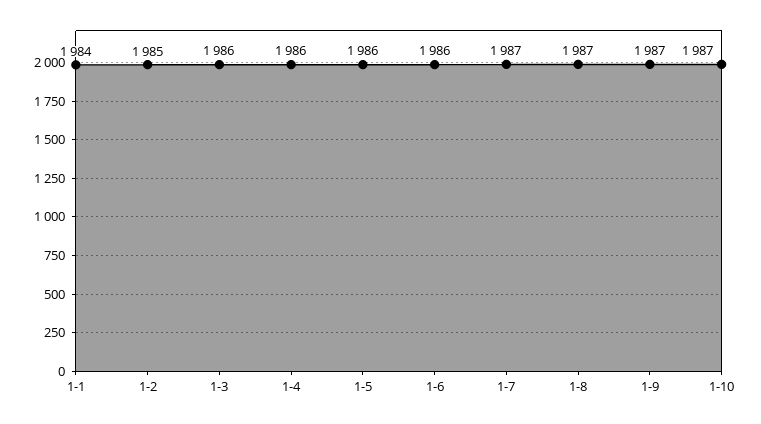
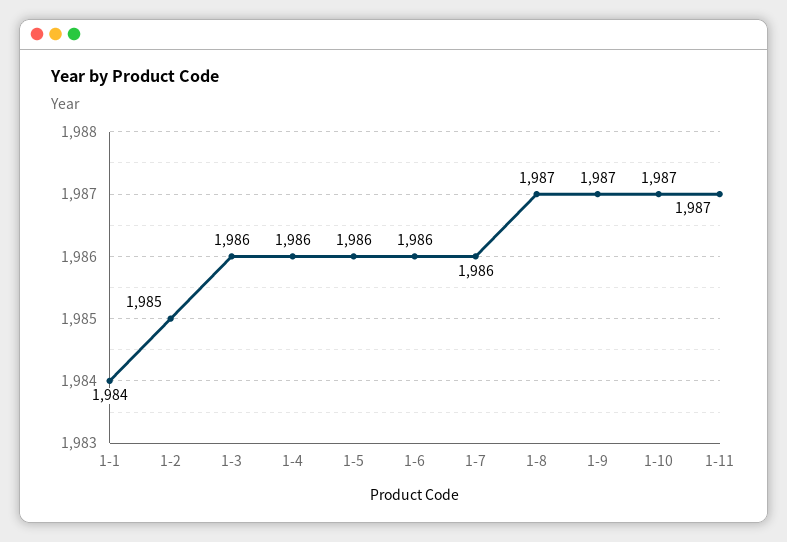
1-7: 1987 -> 1986
1-11: none -> 1987

